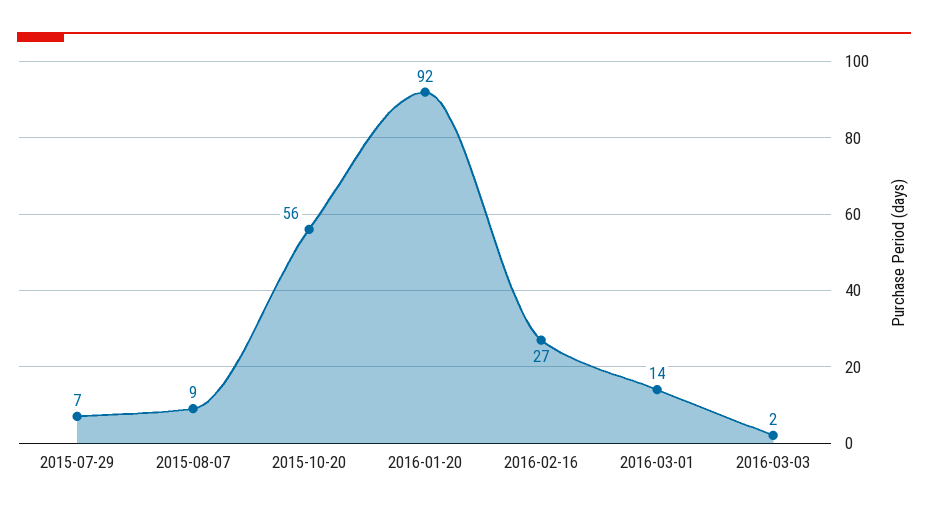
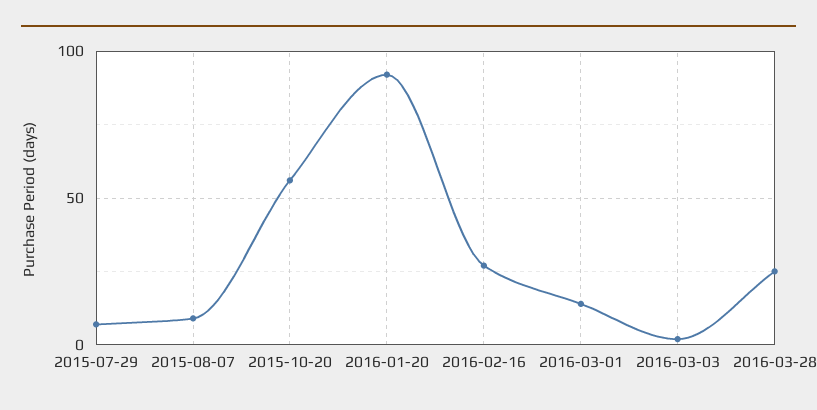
2016-03-28: none -> 25

